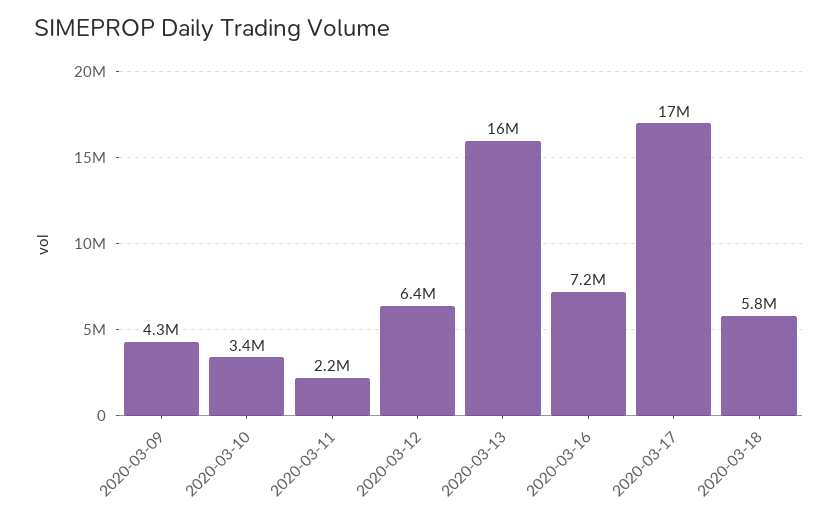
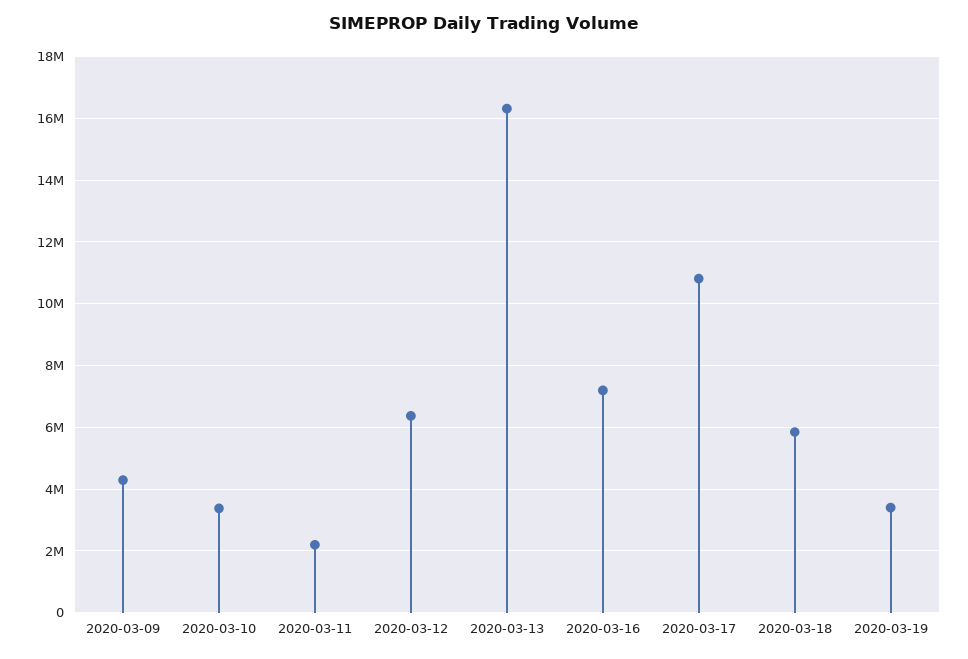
2020-03-17: 17000000 -> 10800000
2020-03-19: none -> 3400000

